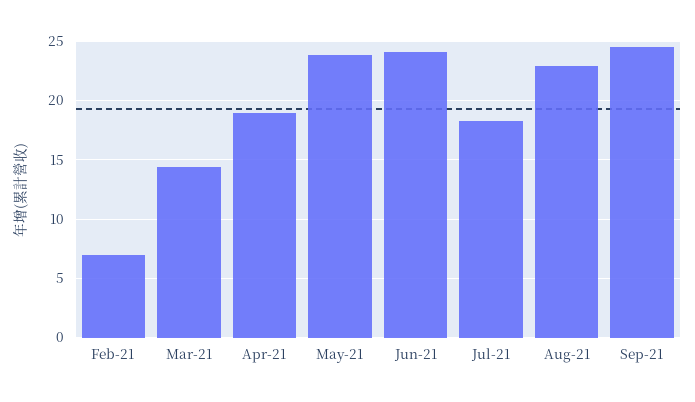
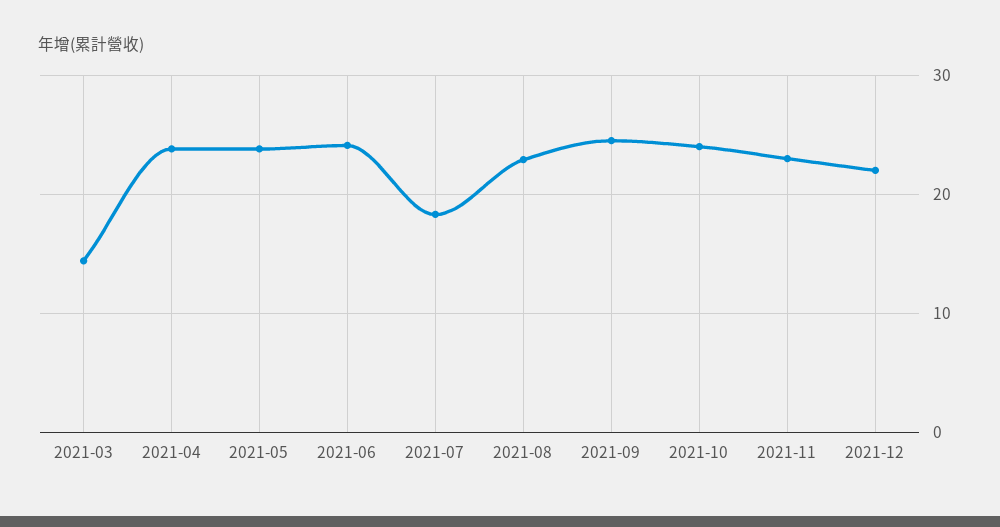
Feb-21: 7 -> none
Apr-21: 19 -> 24
2021-10: none -> 24
2021-11: none -> 23
2021-12: none -> 22

